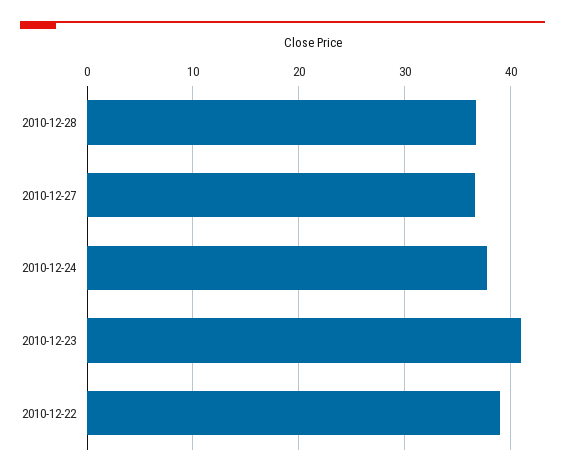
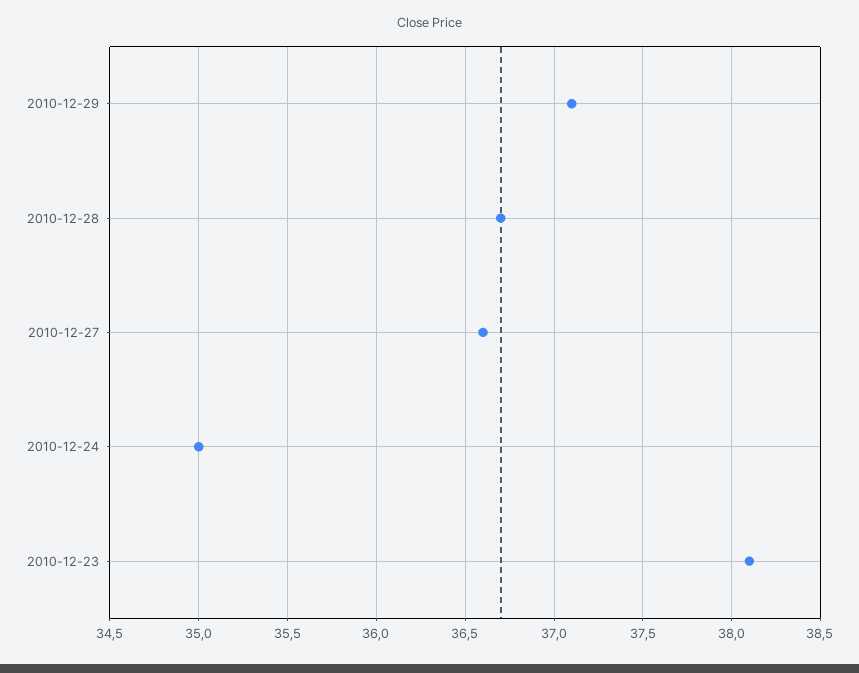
2010-12-24: 38 -> 35
2010-12-23: 41 -> 38.1
2010-12-22: 39 -> none
2010-12-29: none -> 37.1

